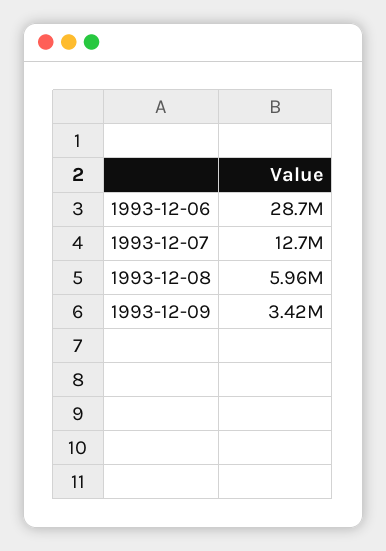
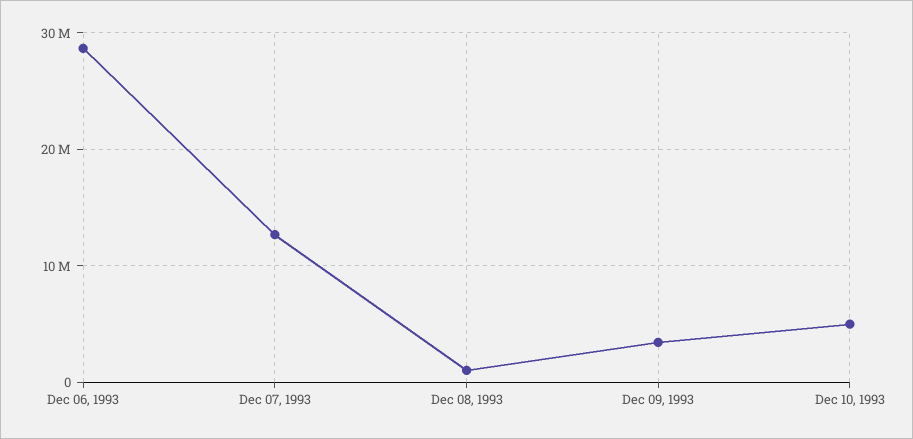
1993-12-08: 5960000 -> 1000000
Dec 10, 1993: none -> 5000000

